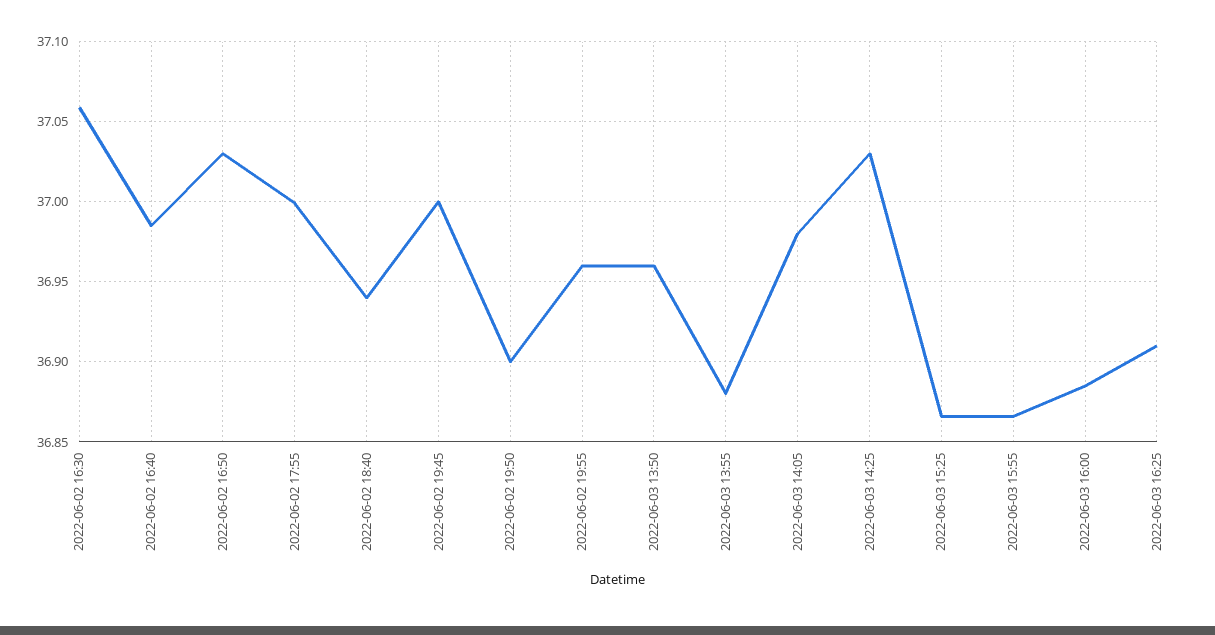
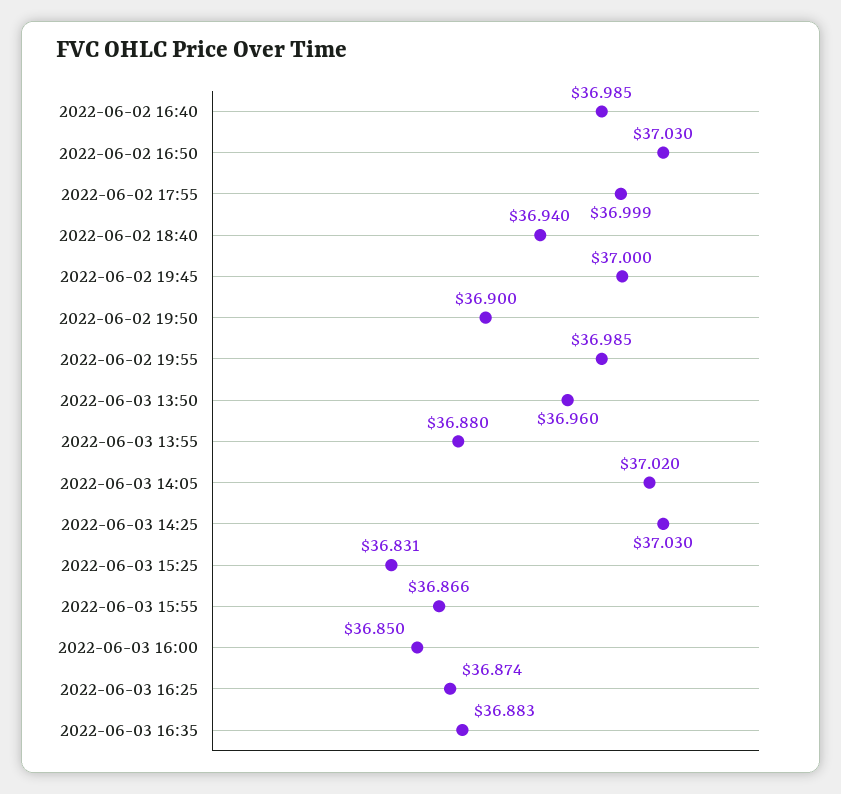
2022-06-02 16:30: 37.06 -> none
2022-06-02 19:55: 36.96 -> 36.985
2022-06-03 14:05: 36.98 -> 37.02
2022-06-03 15:25: 36.865 -> 36.831
2022-06-03 16:00: 36.885 -> 36.85
2022-06-03 16:25: 36.91 -> 36.874
2022-06-03 16:35: none -> 36.883

